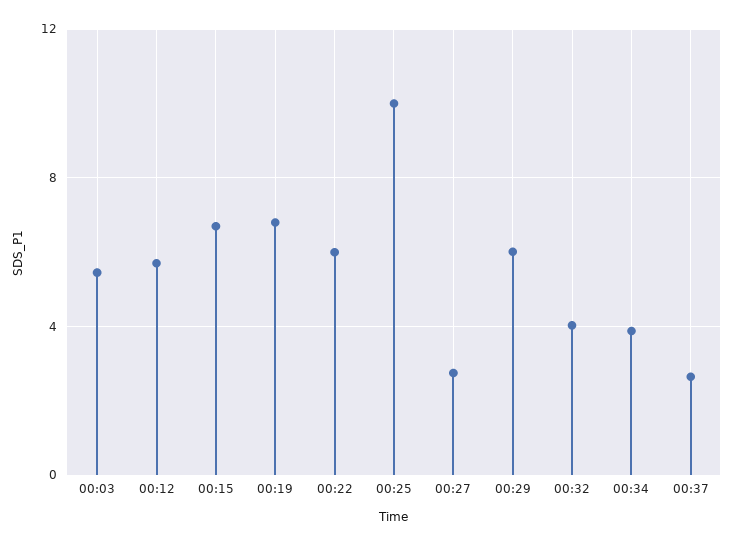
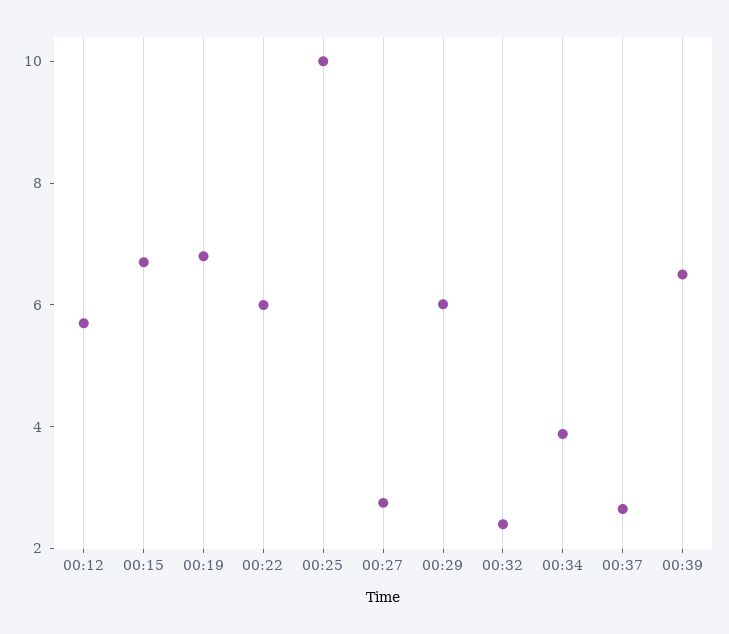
00:03: 5.5 -> none
00:32: 4 -> 2.5
00:39: none -> 6.5

